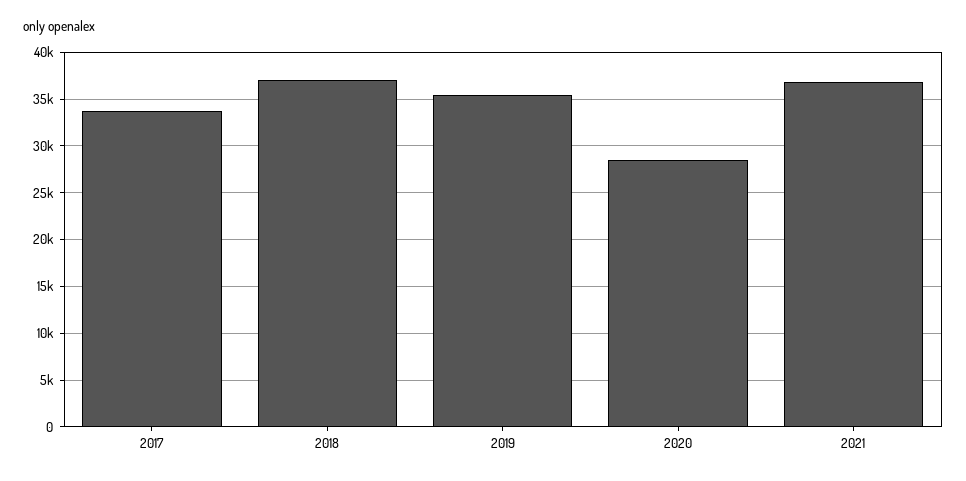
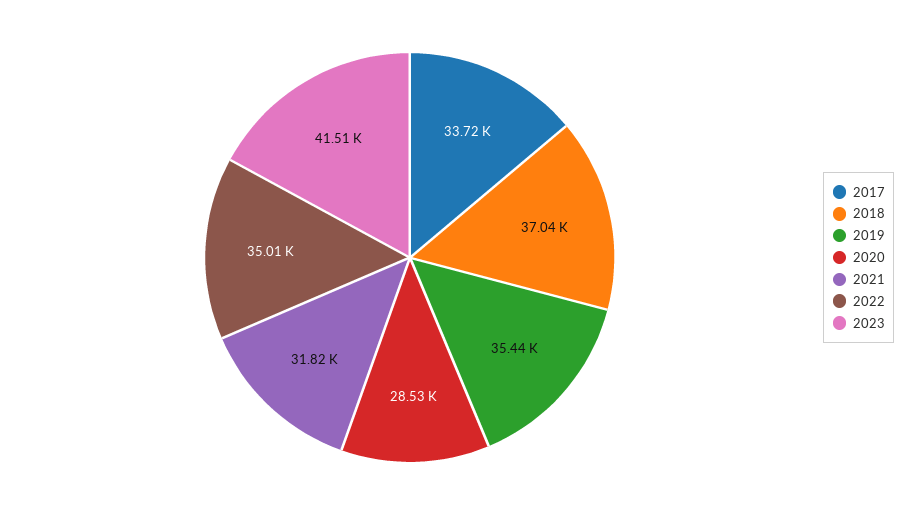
2021: 37000 -> 31820
2022: none -> 35010
2023: none -> 41510

